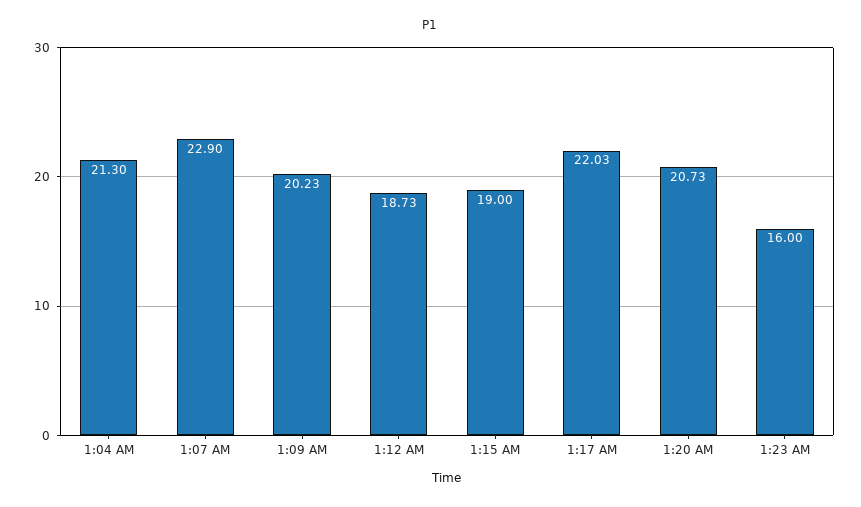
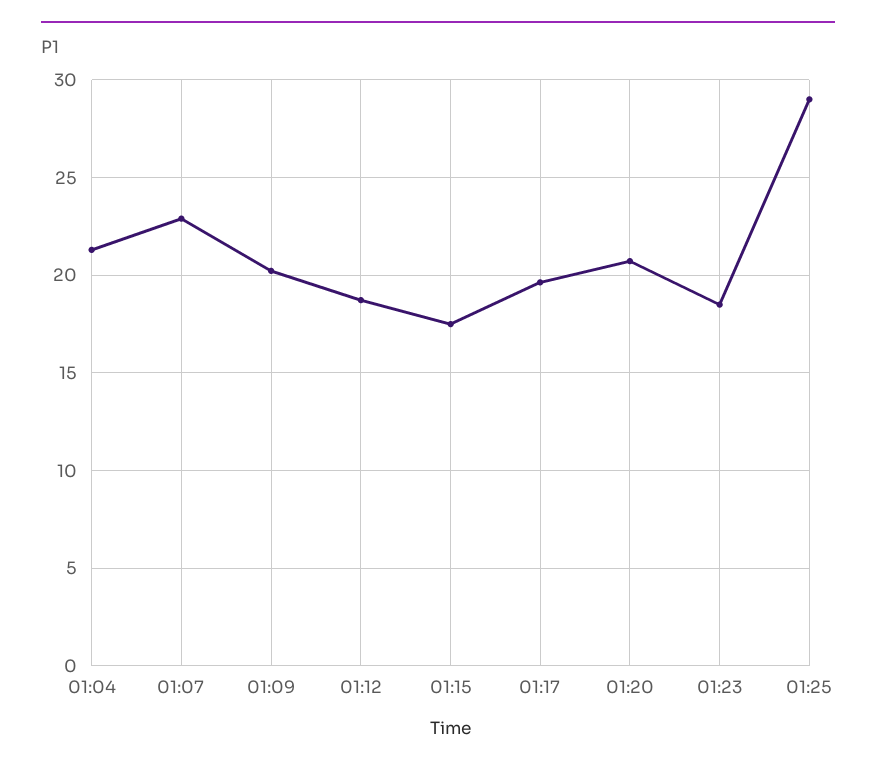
1:15 AM: 19 -> 17.5
1:17 AM: 22.03 -> 19.5
1:23 AM: 16 -> 18.5
01:25: none -> 29

